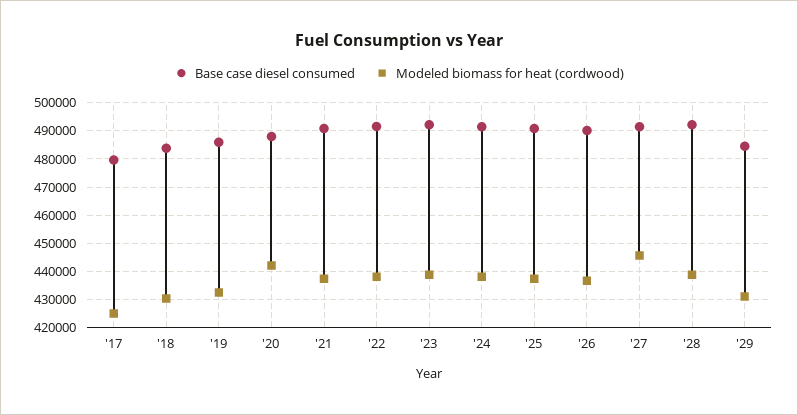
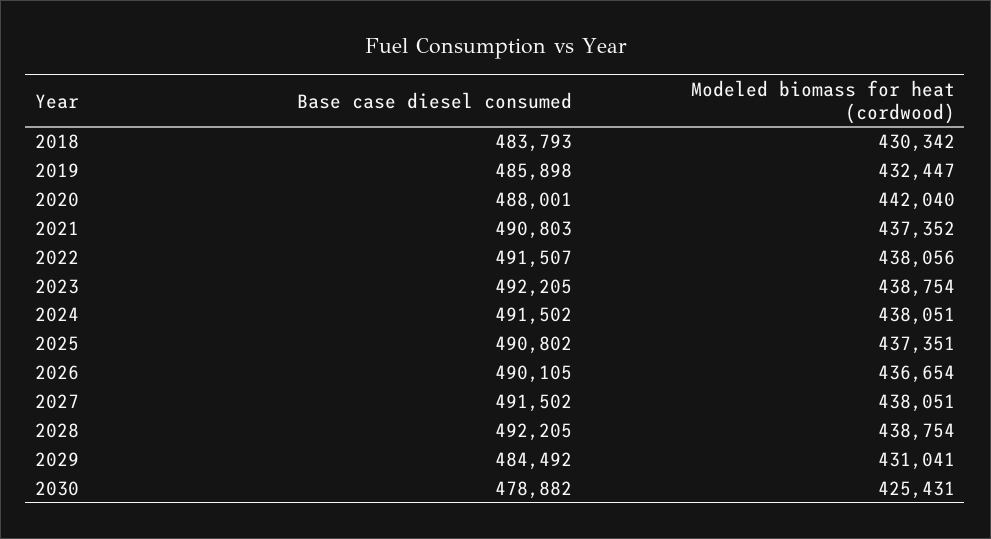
Base case diesel consumed, '17: 480000 -> none
Modeled biomass for heat (cordwood), '17: 425000 -> none
Modeled biomass for heat (cordwood), '27: 445000 -> 438051
Base case diesel consumed, 2030: none -> 478882
Modeled biomass for heat (cordwood), 2030: none -> 425431

